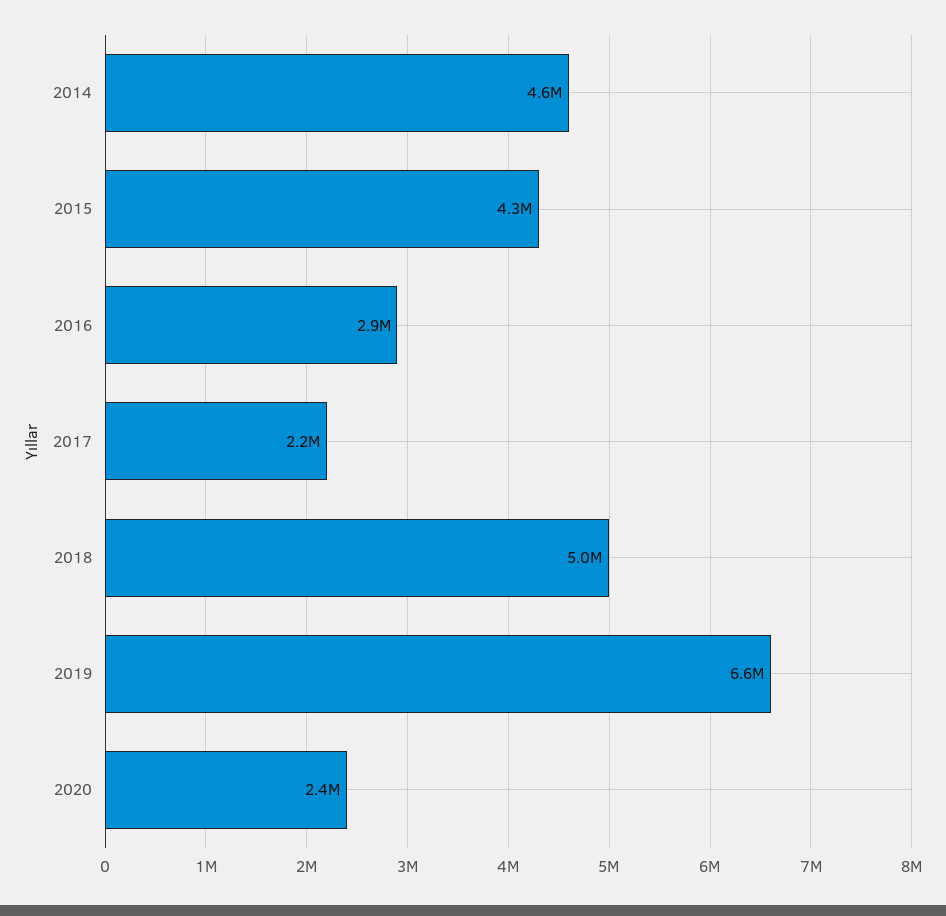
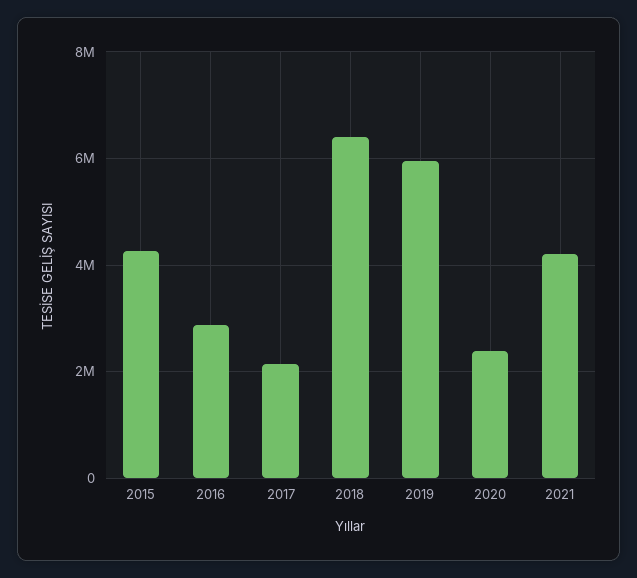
2014: 4600000 -> none
2018: 5000000 -> 6400000
2019: 6600000 -> 6000000
2021: none -> 4200000

